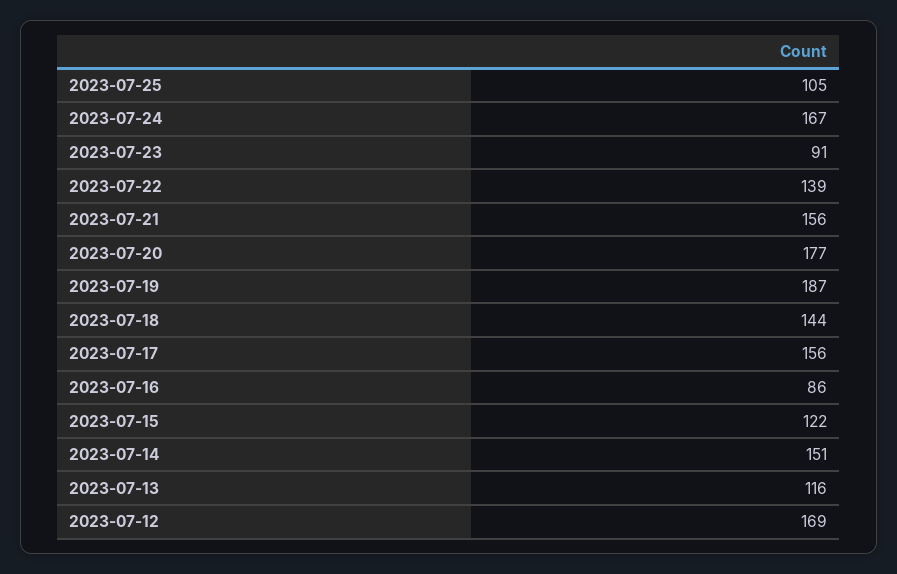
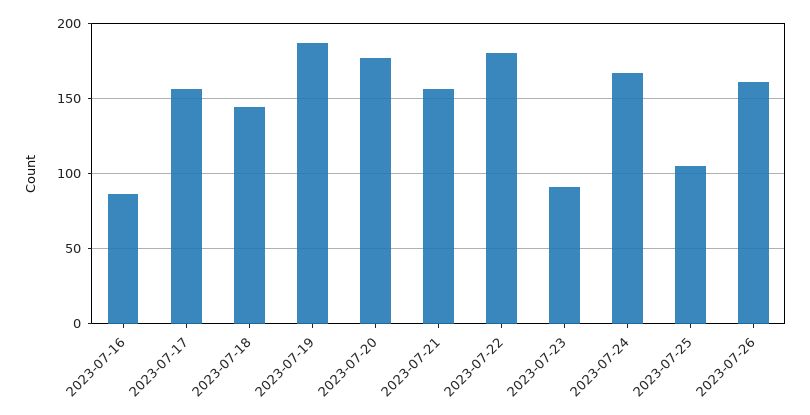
2023-07-22: 139 -> 180
2023-07-15: 122 -> none
2023-07-14: 151 -> none
2023-07-13: 116 -> none
2023-07-12: 169 -> none
2023-07-26: none -> 160

